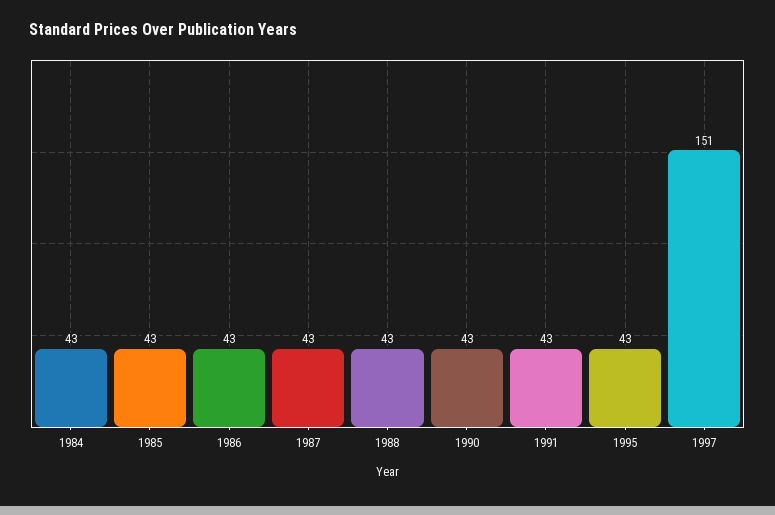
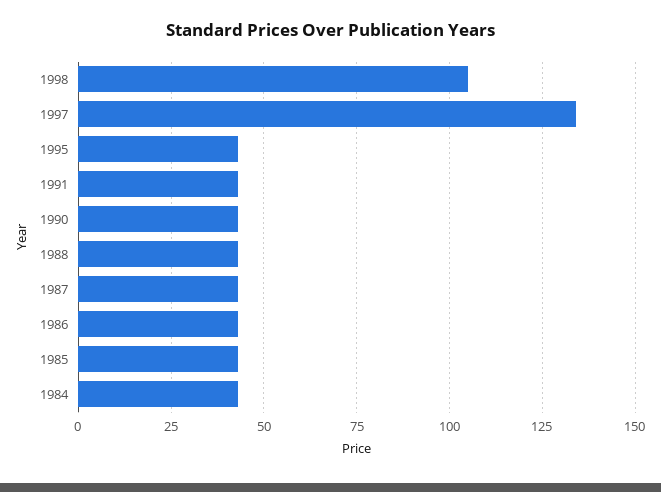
1997: 151 -> 135
1998: none -> 105

